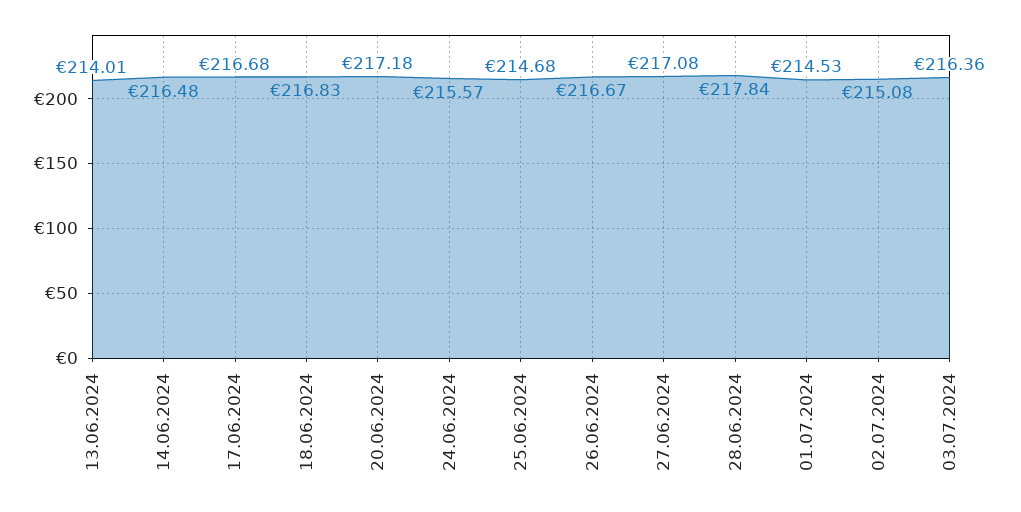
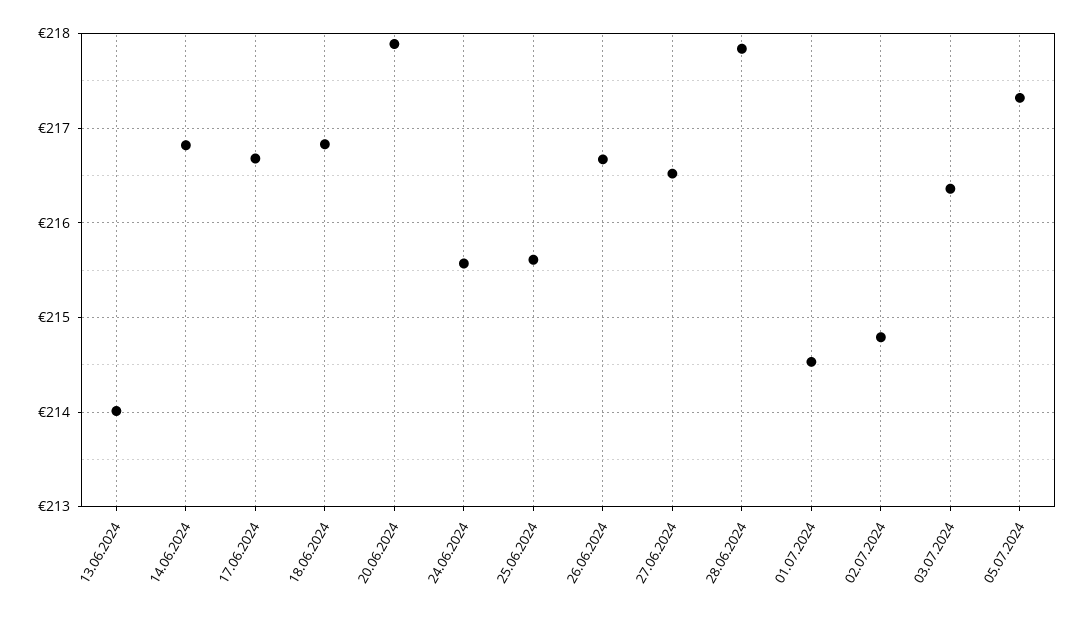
14.06.2024: 216.48 -> 216.8
20.06.2024: 217.18 -> 217.9
25.06.2024: 214.68 -> 215.6
27.06.2024: 217.08 -> 216.5
02.07.2024: 215.08 -> 214.8
05.07.2024: none -> 217.3

